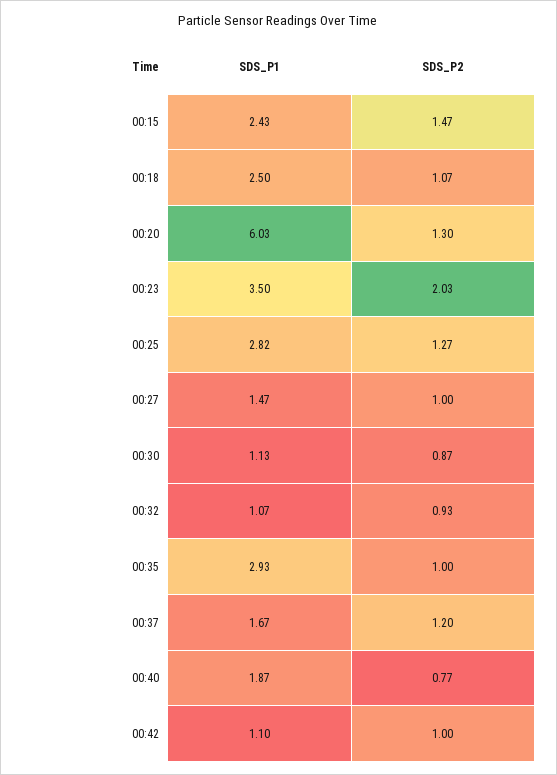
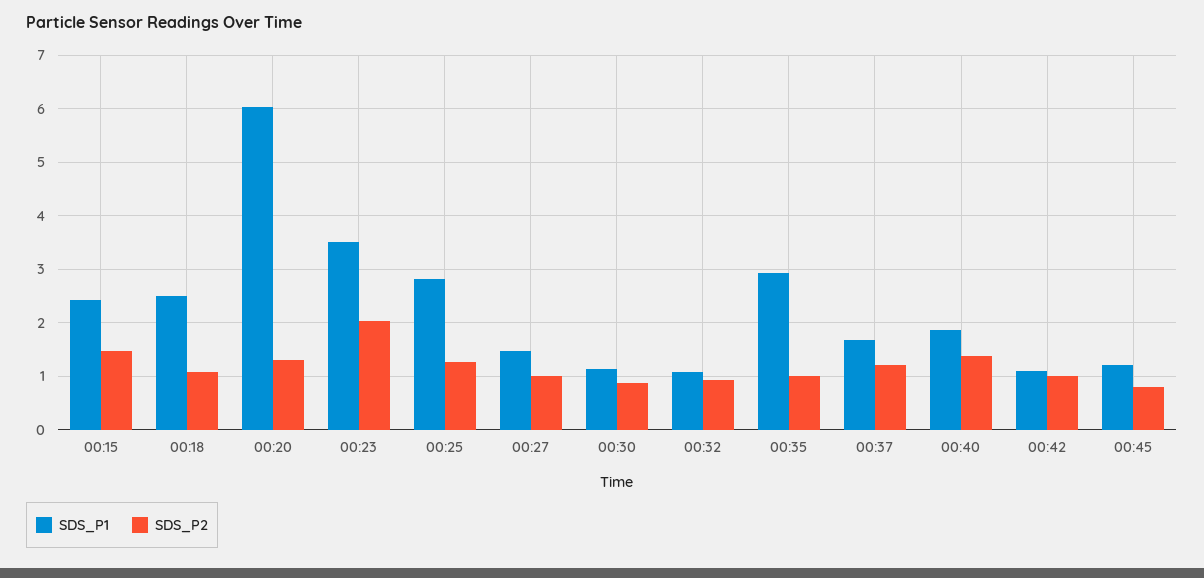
SDS_P2, 00:40: 0.77 -> 1.4
SDS_P1, 00:45: none -> 1.2
SDS_P2, 00:45: none -> 0.8

